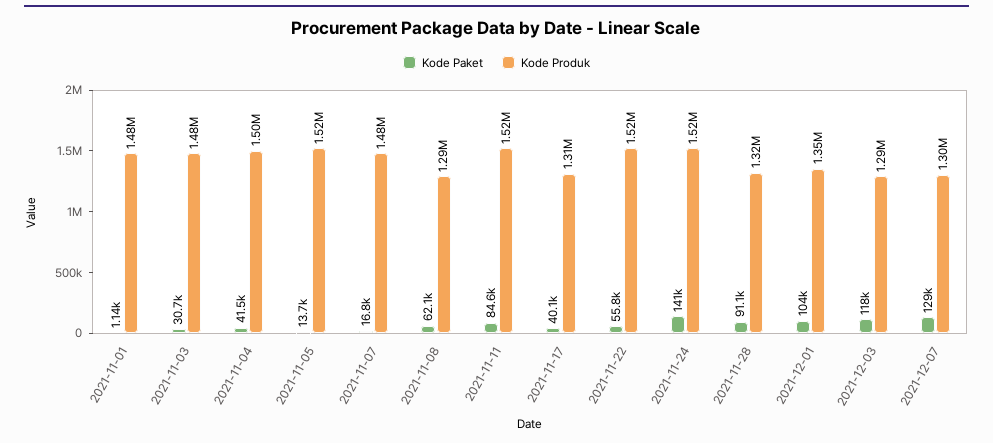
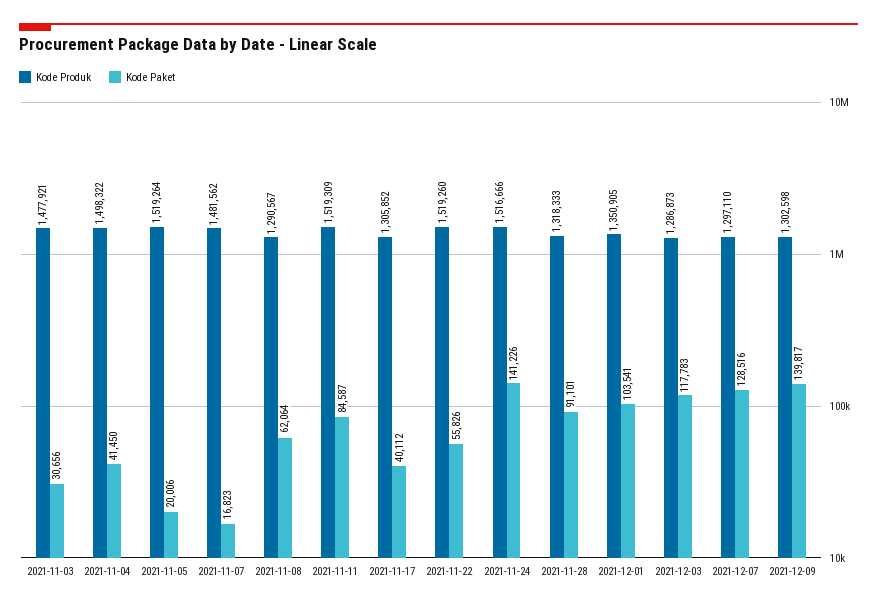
Kode Paket, 2021-11-01: 1140 -> none
Kode Produk, 2021-11-01: 1480000 -> none
Kode Paket, 2021-11-05: 13700 -> 20006
Kode Produk, 2021-12-09: none -> 1302598
Kode Paket, 2021-12-09: none -> 139817

